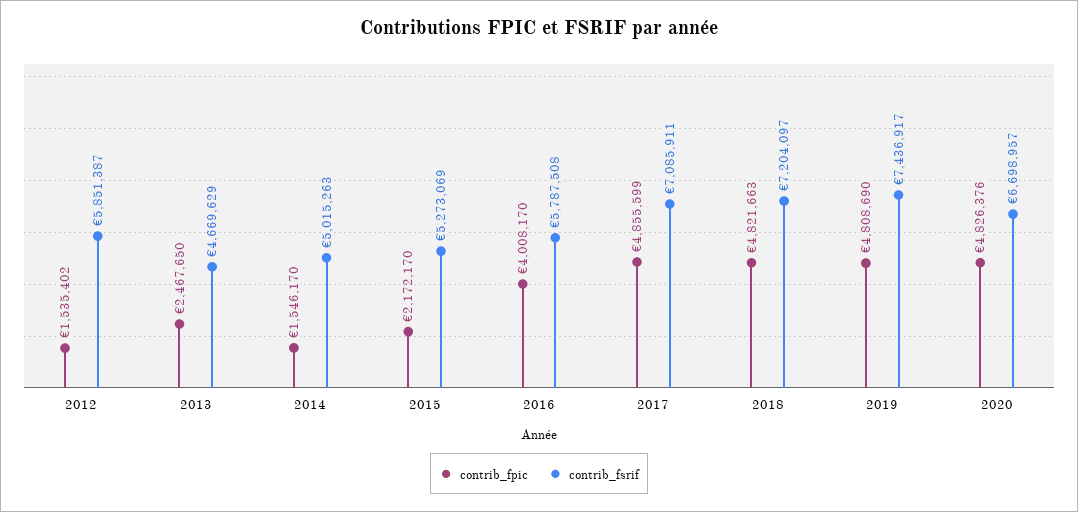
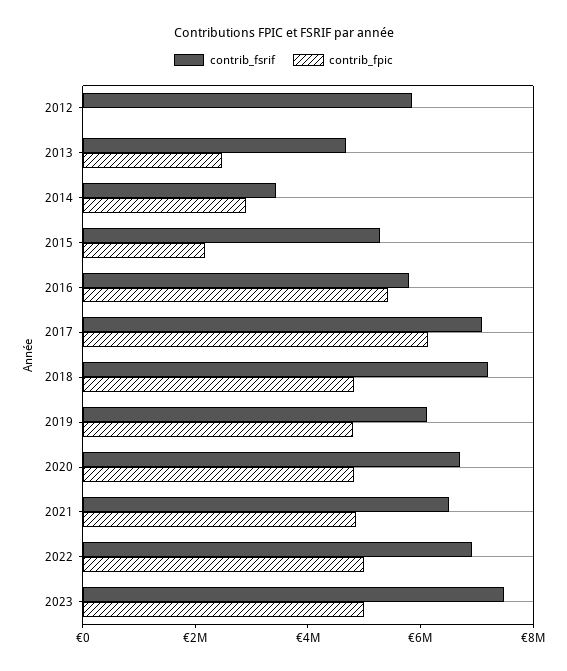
contrib_fpic, 2012: 1535402 -> 0
contrib_fpic, 2014: 1546170 -> 3000000
contrib_fsrif, 2014: 5015263 -> 3500000
contrib_fpic, 2016: 4008170 -> 5500000
contrib_fpic, 2017: 4855599 -> 6000000
contrib_fsrif, 2019: 7436917 -> 6000000
contrib_fsrif, 2021: none -> 6500000
contrib_fpic, 2021: none -> 5000000
contrib_fsrif, 2022: none -> 7000000
contrib_fpic, 2022: none -> 5000000
contrib_fsrif, 2023: none -> 7500000
contrib_fpic, 2023: none -> 5000000

